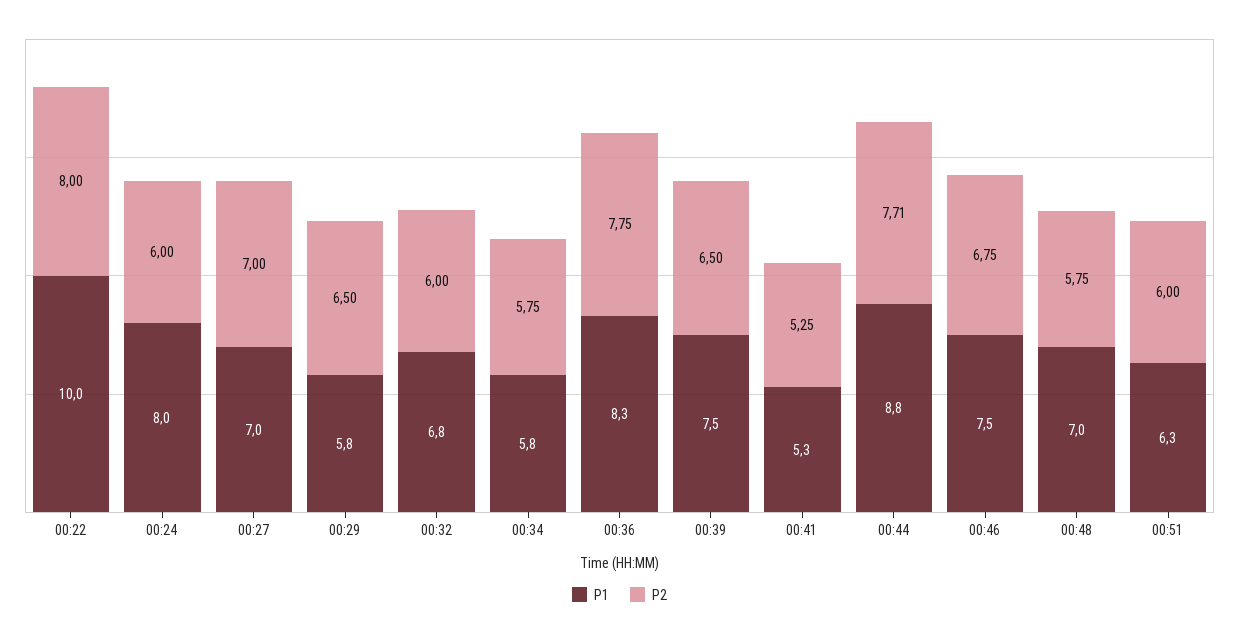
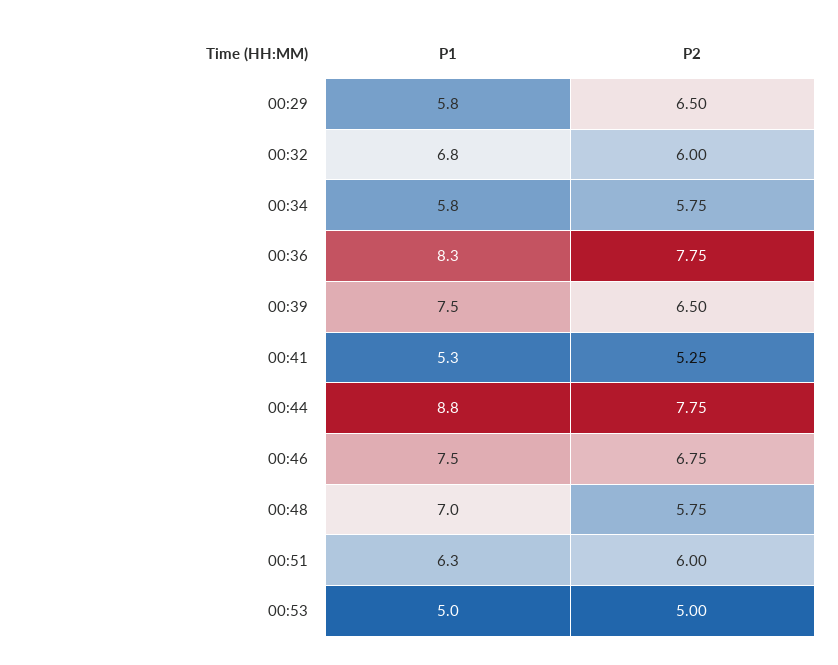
P1, 00:22: 10 -> none
P2, 00:22: 8 -> none
P1, 00:24: 8 -> none
P2, 00:24: 6 -> none
P1, 00:27: 7 -> none
P2, 00:27: 7 -> none
P2, 00:44: 7.71 -> 7.75
P1, 00:53: none -> 5
P2, 00:53: none -> 5

